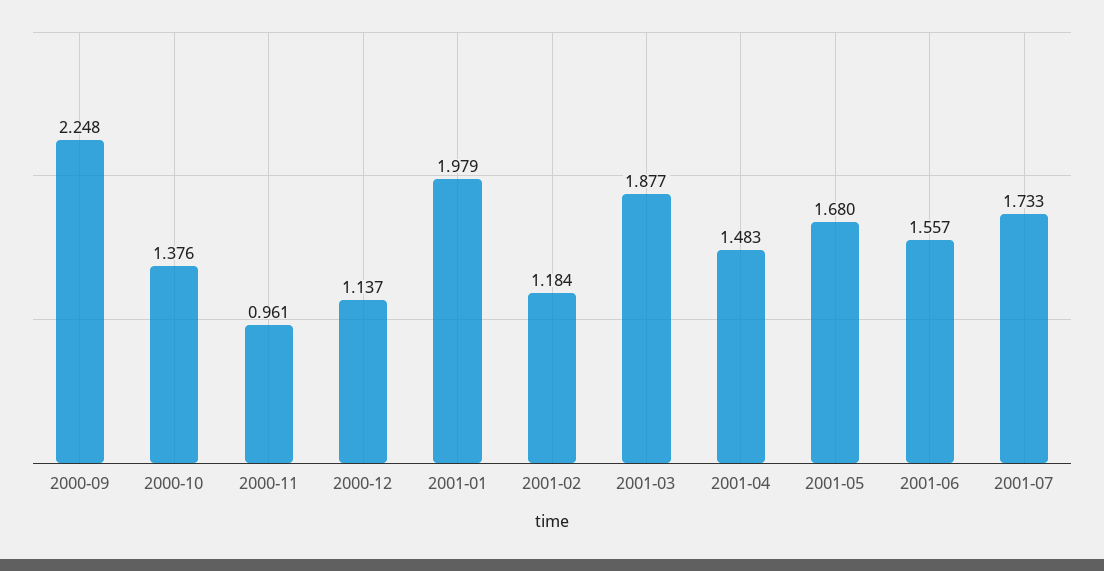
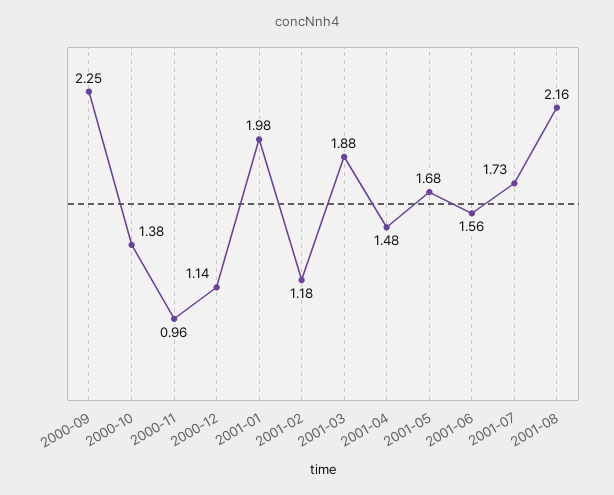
2001-08: none -> 2.16

